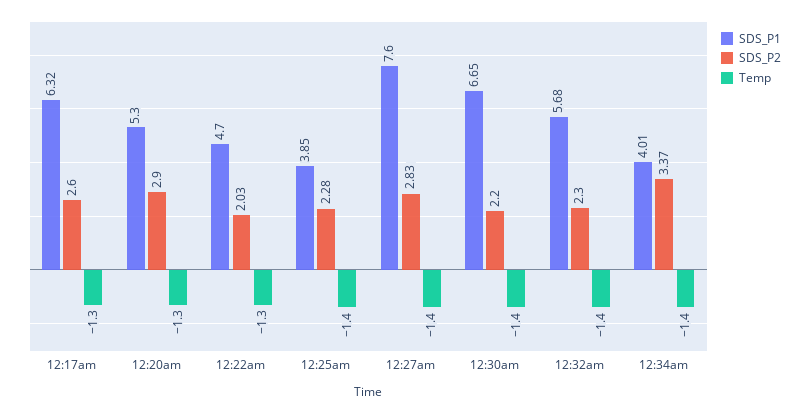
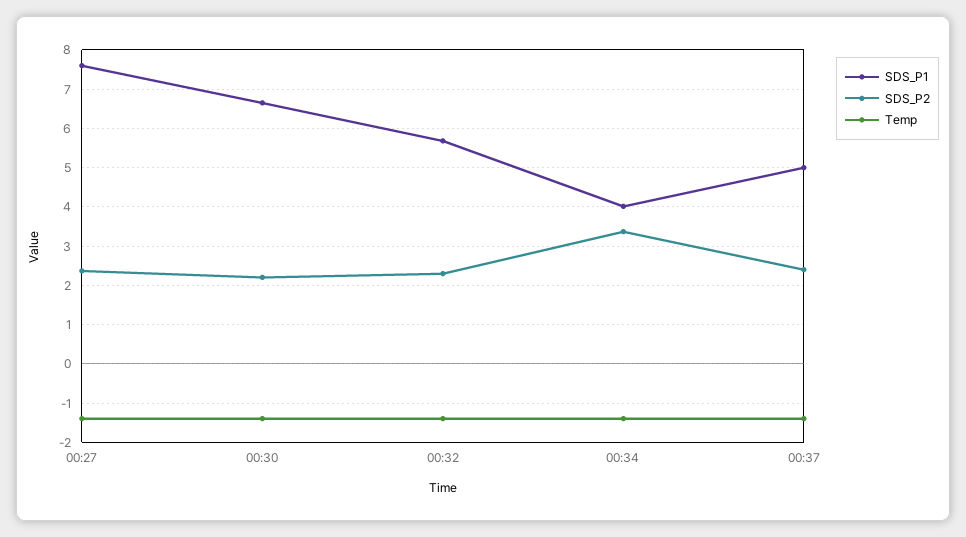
SDS_P1, 12:17am: 6.32 -> none
SDS_P2, 12:17am: 2.6 -> none
Temp, 12:17am: -1.3 -> none
SDS_P1, 12:20am: 5.3 -> none
SDS_P2, 12:20am: 2.9 -> none
Temp, 12:20am: -1.3 -> none
SDS_P1, 12:22am: 4.7 -> none
SDS_P2, 12:22am: 2.03 -> none
Temp, 12:22am: -1.3 -> none
SDS_P1, 12:25am: 3.85 -> none
SDS_P2, 12:25am: 2.28 -> none
Temp, 12:25am: -1.4 -> none
SDS_P2, 12:27am: 2.83 -> 2.4
SDS_P1, 00:37: none -> 5
SDS_P2, 00:37: none -> 2.4
Temp, 00:37: none -> -1.4

